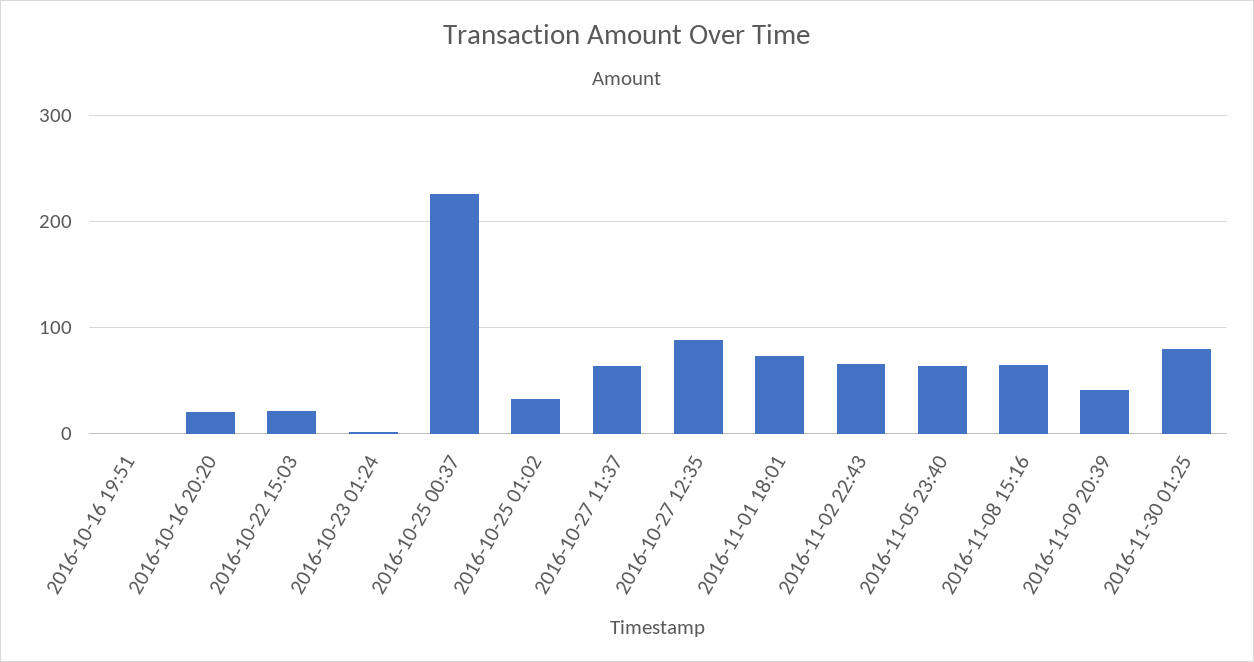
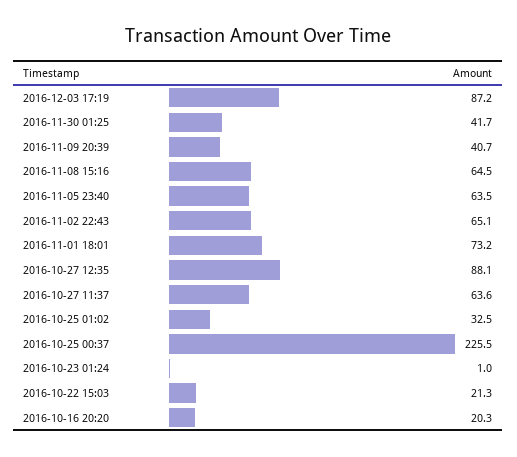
2016-10-16 19:51: 0 -> none
2016-11-30 01:25: 80 -> 41.7
2016-12-03 17:19: none -> 87.2

